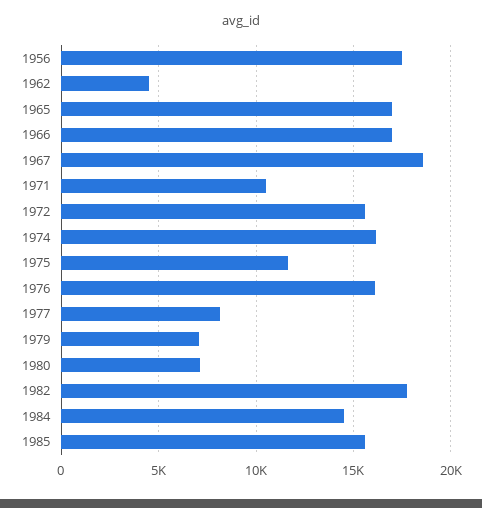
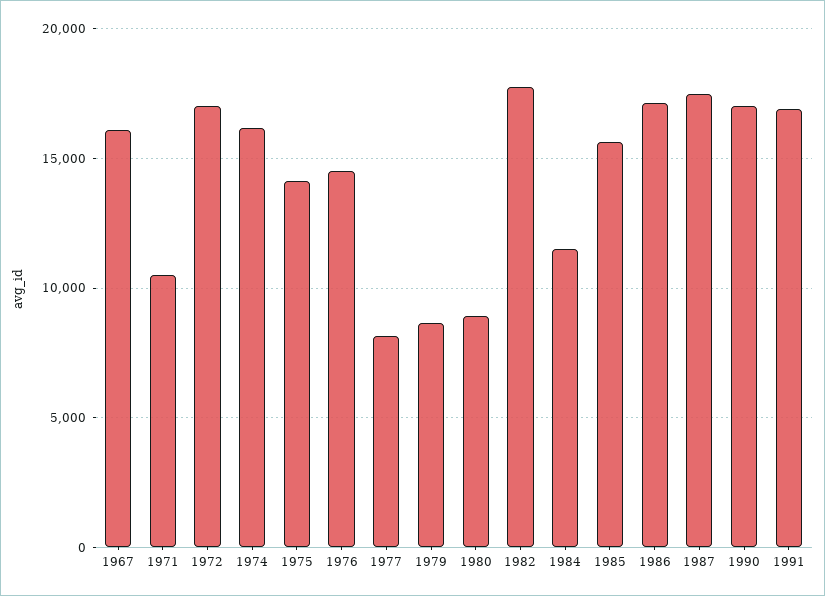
1956: 17500 -> none
1962: 4500 -> none
1965: 17000 -> none
1966: 17000 -> none
1967: 18500 -> 16000
1972: 15500 -> 17000
1975: 11500 -> 14000
1976: 16000 -> 14500
1979: 7000 -> 8500
1980: 7000 -> 9000
1984: 14500 -> 11500
1986: none -> 17000
1987: none -> 17500
1990: none -> 17000
1991: none -> 17000

